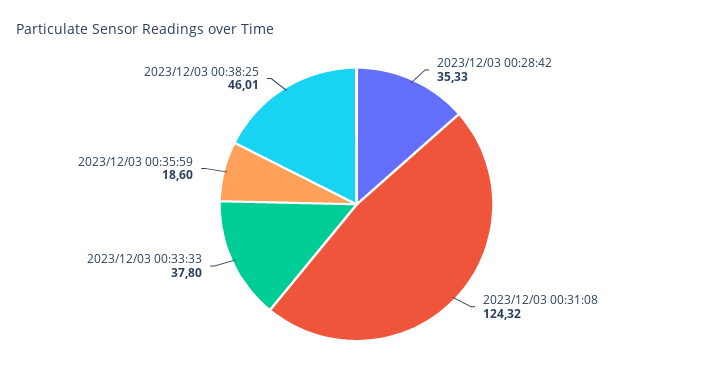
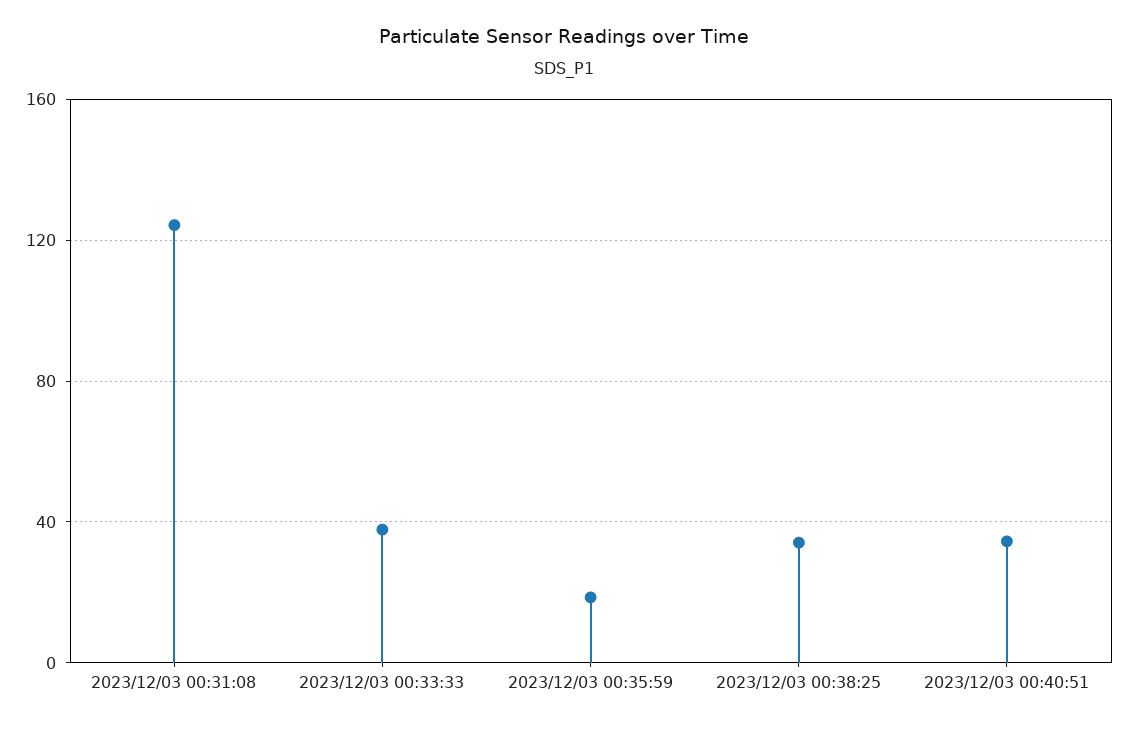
2023/12/03 00:28:42: 35.33 -> none
2023/12/03 00:38:25: 46.01 -> 35
2023/12/03 00:40:51: none -> 35

